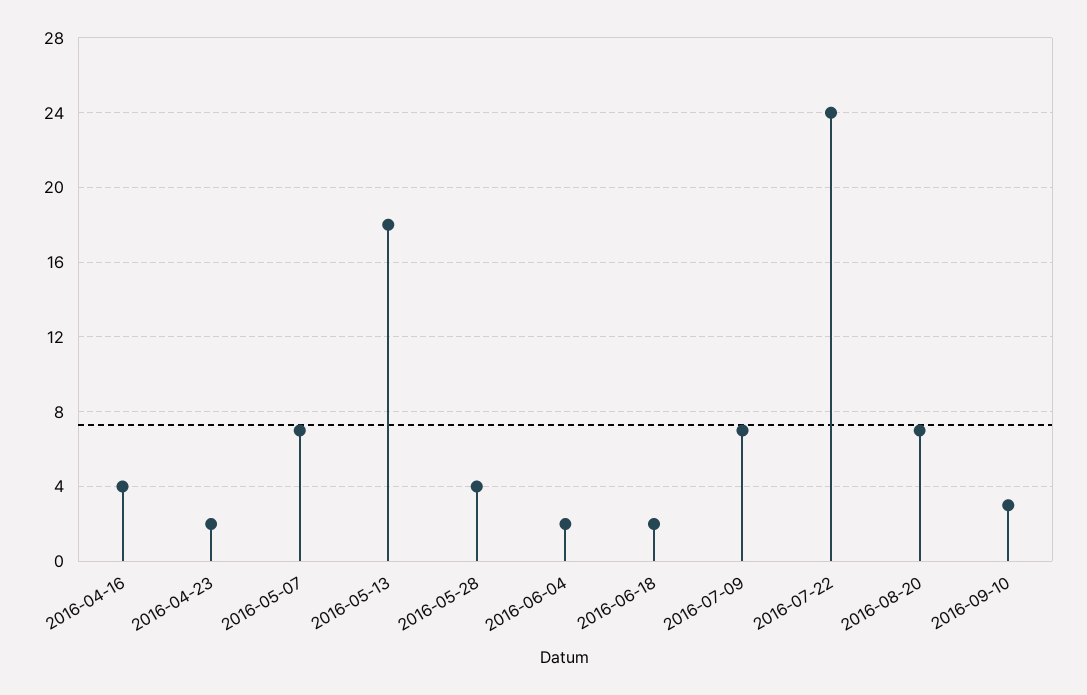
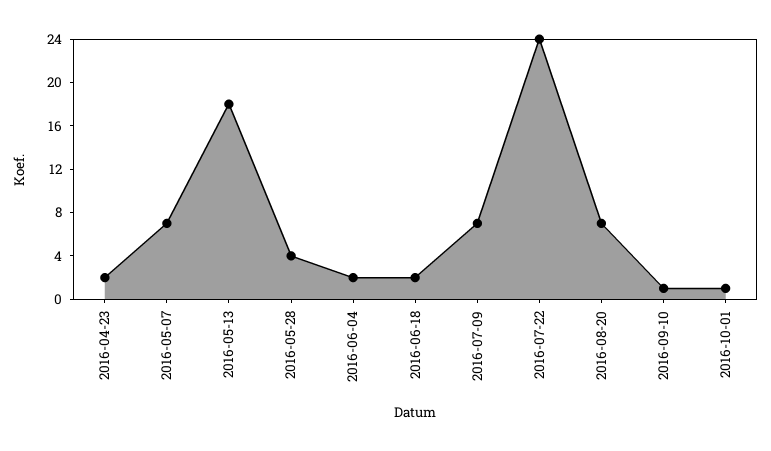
2016-04-16: 4 -> none
2016-09-10: 3 -> 1
2016-10-01: none -> 1

